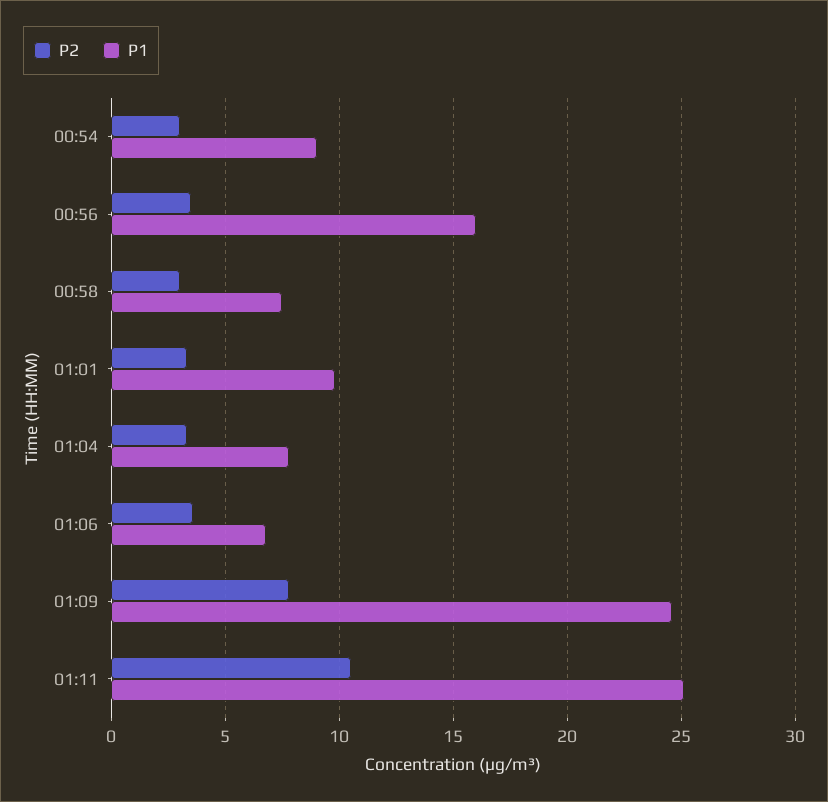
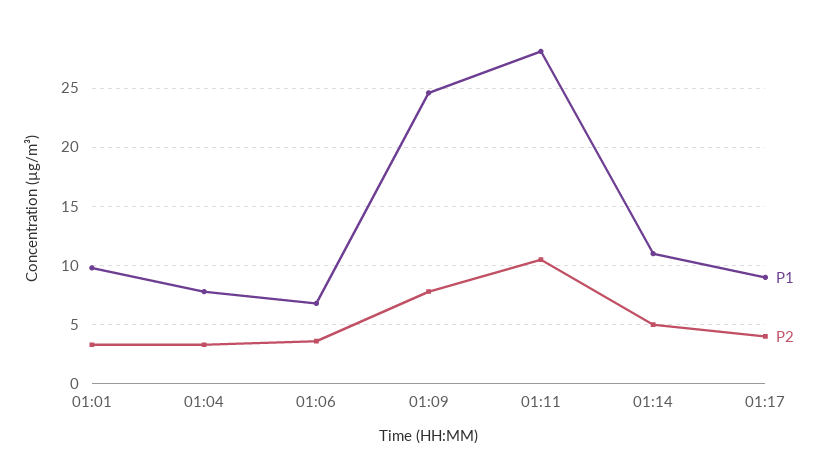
P2, 00:54: 3 -> none
P1, 00:54: 9 -> none
P2, 00:56: 3.5 -> none
P1, 00:56: 16 -> none
P2, 00:58: 3 -> none
P1, 00:58: 7.5 -> none
P1, 01:11: 25 -> 28
P1, 01:14: none -> 11
P2, 01:14: none -> 5
P1, 01:17: none -> 9
P2, 01:17: none -> 4

